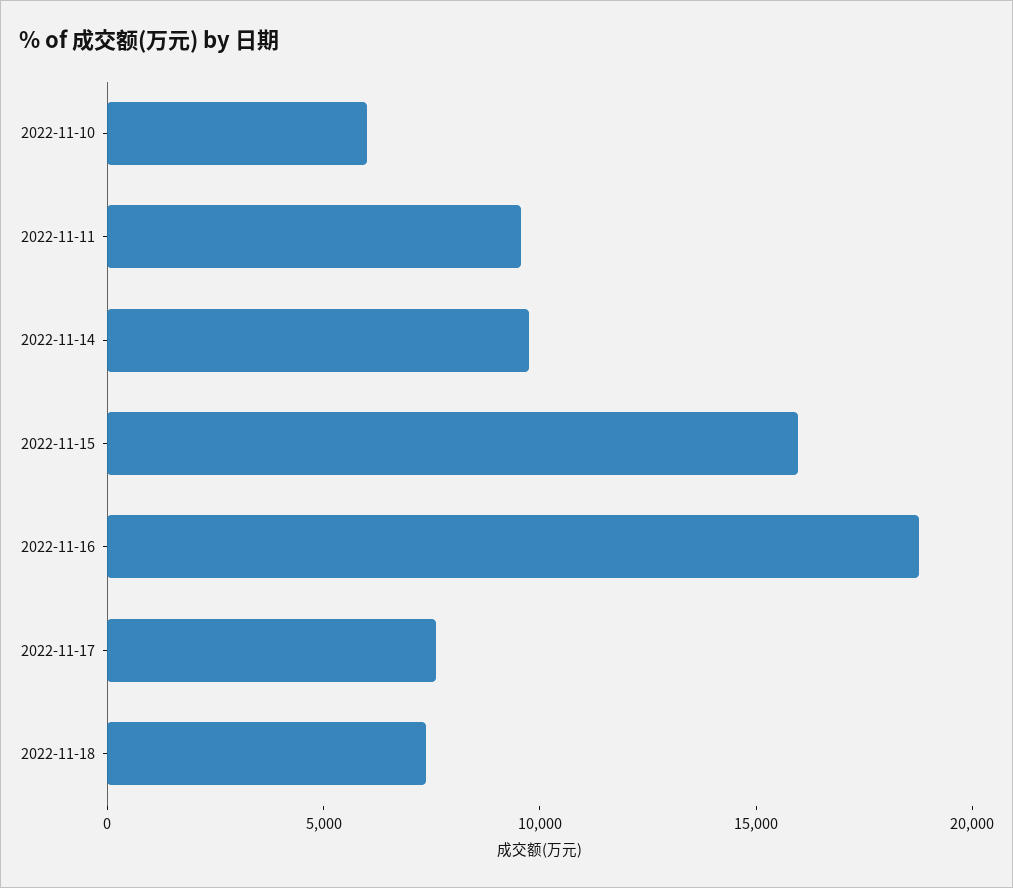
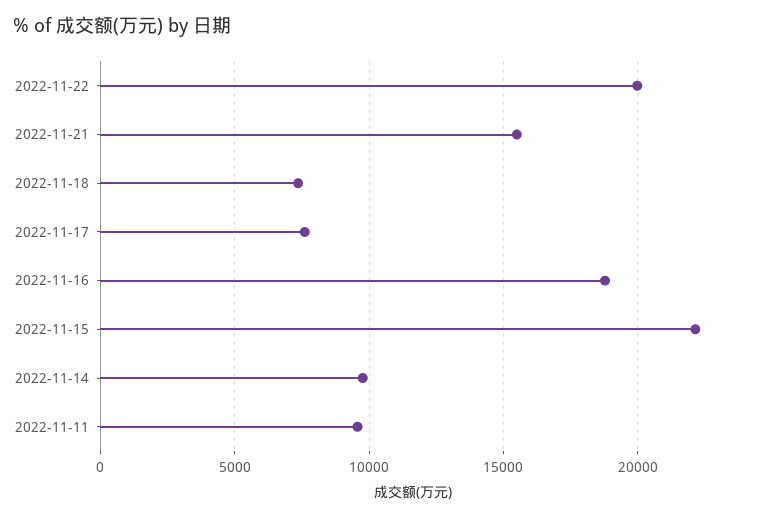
2022-11-10: 6000 -> none
2022-11-15: 16000 -> 22000
2022-11-22: none -> 20000
2022-11-21: none -> 15500

